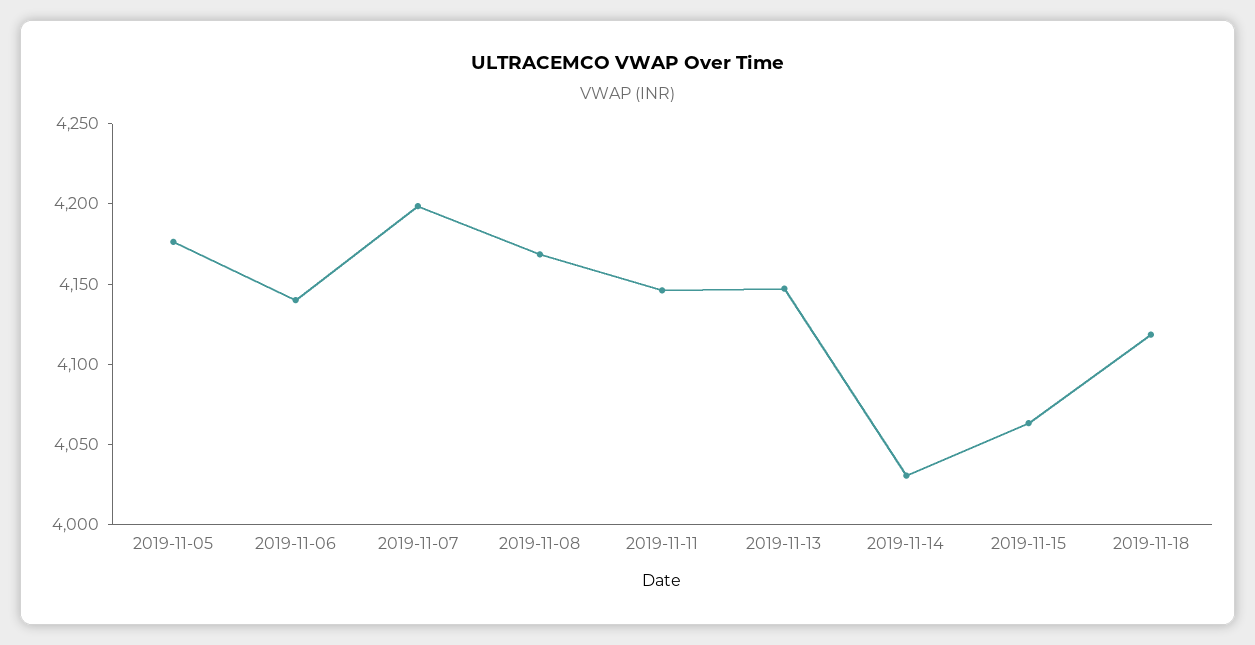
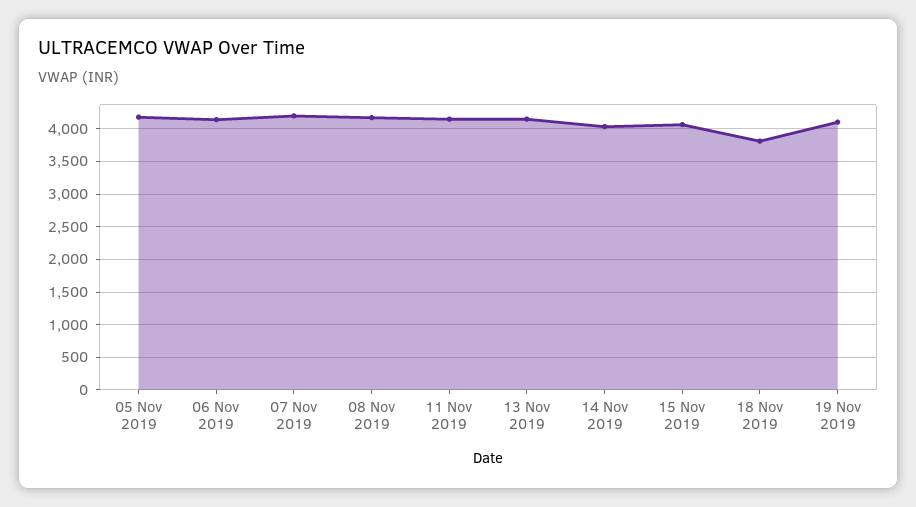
2019-11-18: 4120 -> 3800
19 Nov 2019: none -> 4100

